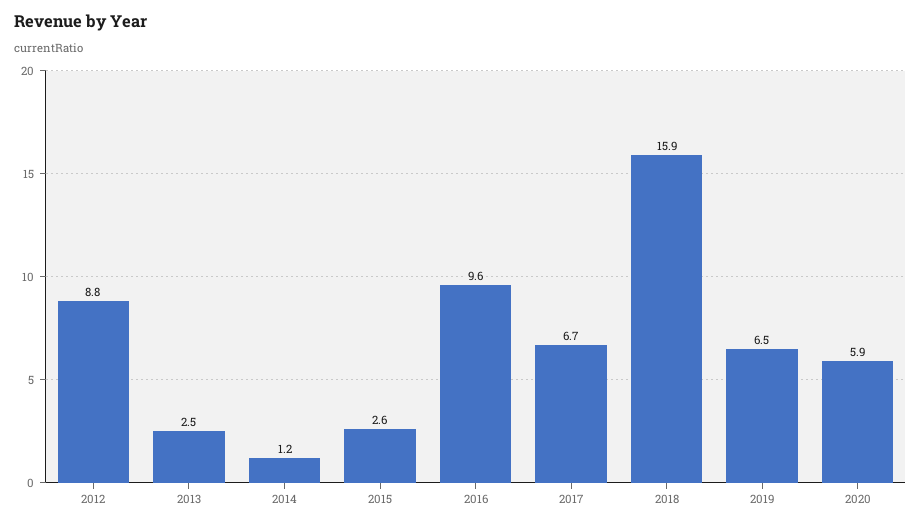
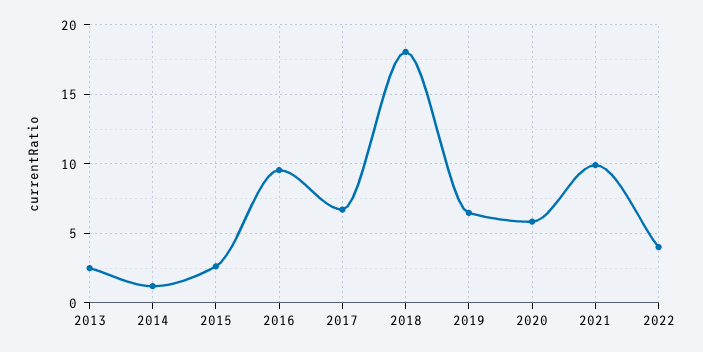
2012: 8.8 -> none
2018: 15.9 -> 18
2021: none -> 10
2022: none -> 4

